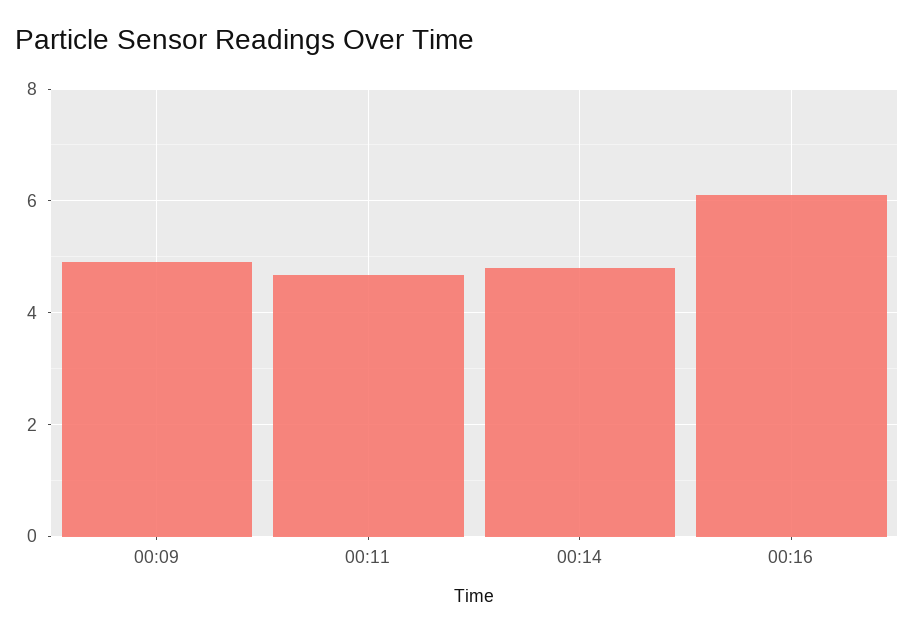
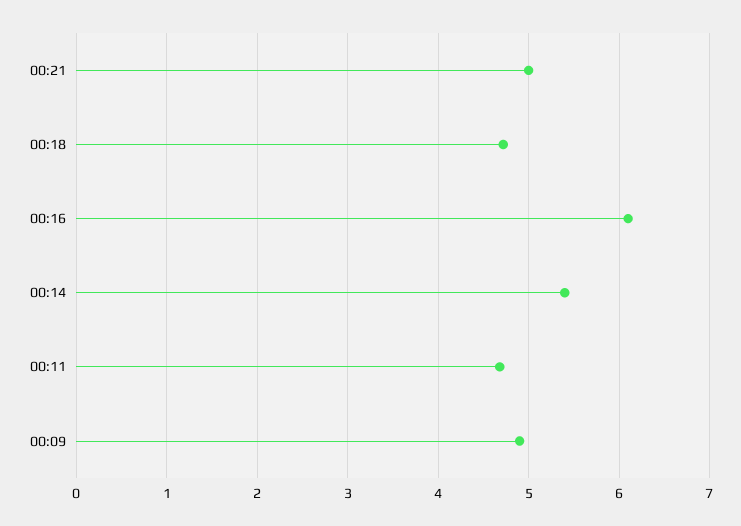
00:14: 4.8 -> 5.4
00:21: none -> 5
00:18: none -> 4.7

